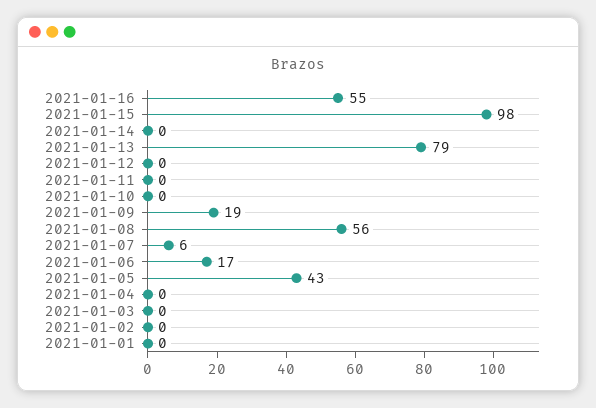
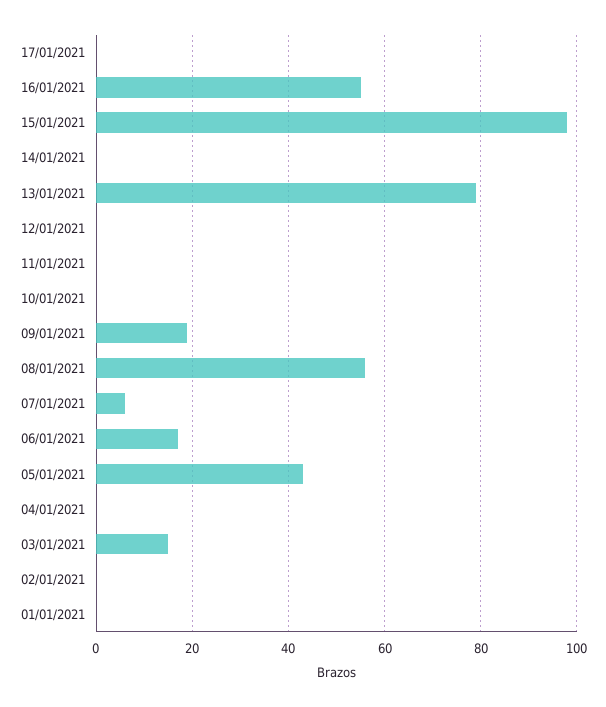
2021-01-03: 0 -> 15
17/01/2021: none -> 0

